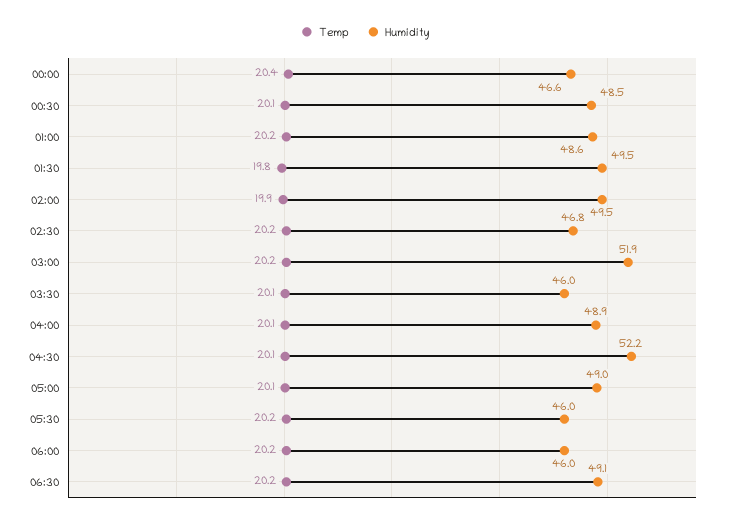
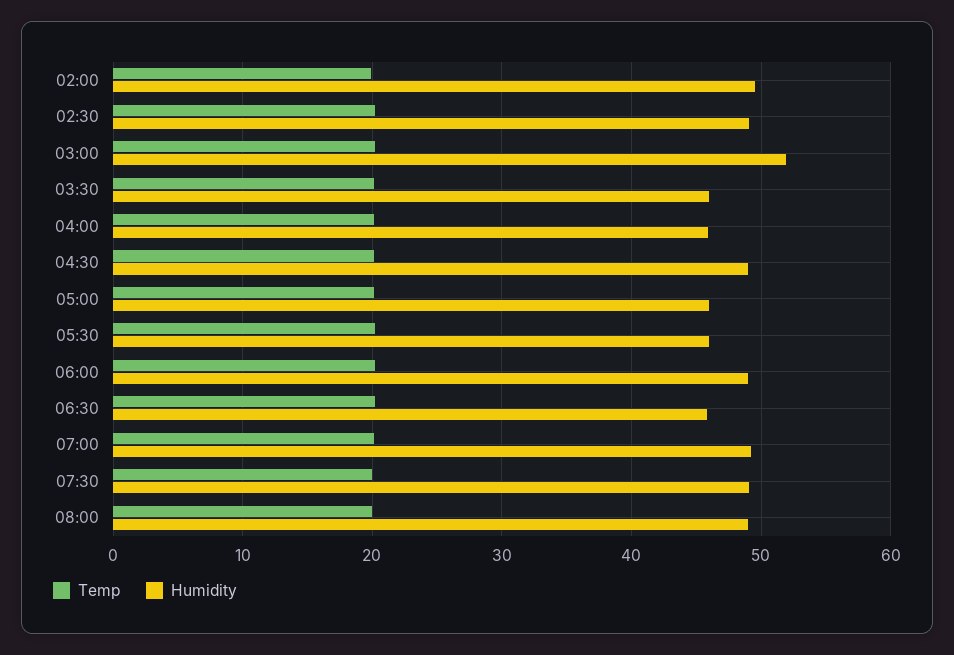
Temp, 00:00: 20.4 -> none
Humidity, 00:00: 46.6 -> none
Temp, 00:30: 20.1 -> none
Humidity, 00:30: 48.5 -> none
Temp, 01:00: 20.2 -> none
Humidity, 01:00: 48.6 -> none
Temp, 01:30: 19.8 -> none
Humidity, 01:30: 49.5 -> none
Humidity, 02:30: 46.8 -> 49
Humidity, 04:00: 48.9 -> 46
Humidity, 04:30: 52.2 -> 49
Humidity, 05:00: 49 -> 46
Humidity, 06:00: 46 -> 49
Humidity, 06:30: 49.1 -> 46
Temp, 07:00: none -> 20
Humidity, 07:00: none -> 49
Temp, 07:30: none -> 20
Humidity, 07:30: none -> 49
Temp, 08:00: none -> 20
Humidity, 08:00: none -> 49

